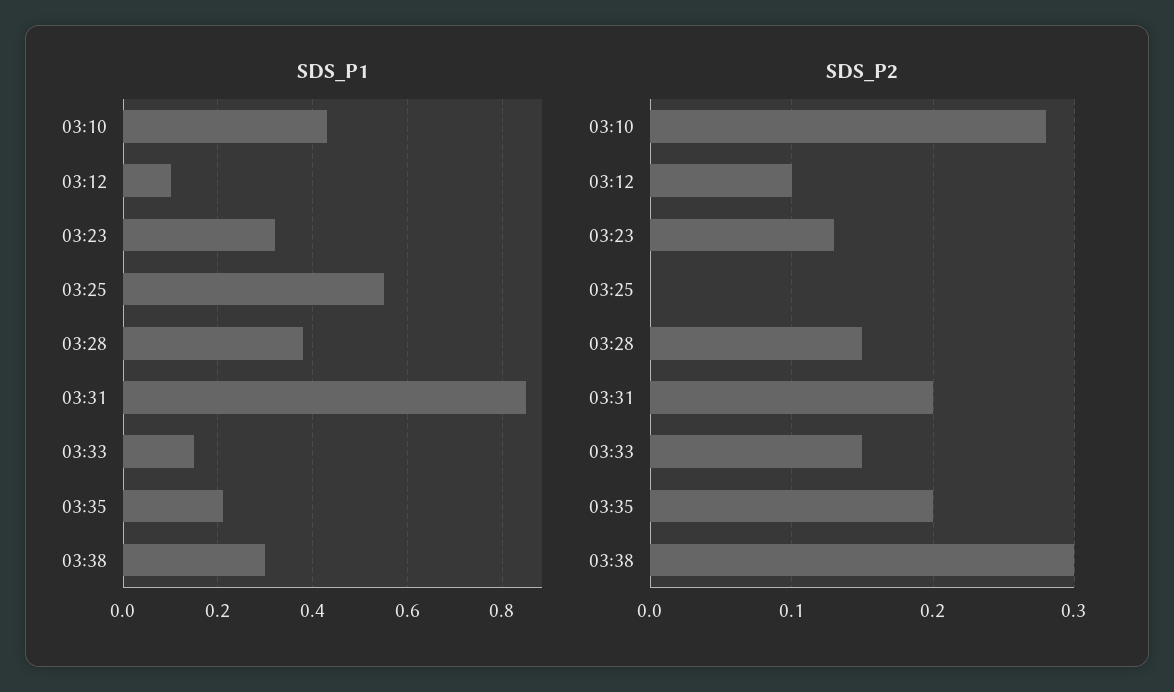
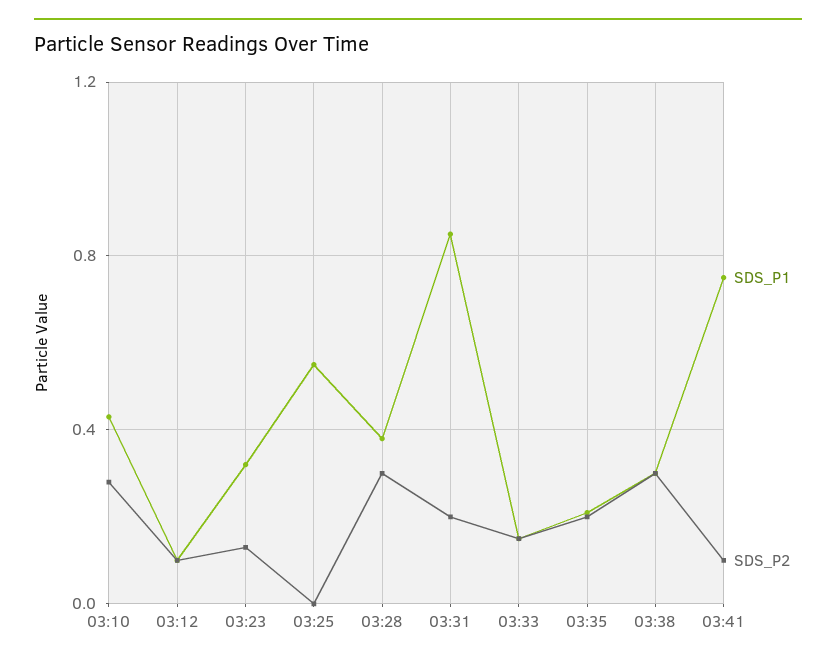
SDS_P2, 03:28: 0.15 -> 0.3
SDS_P1, 03:41: none -> 0.75
SDS_P2, 03:41: none -> 0.1

